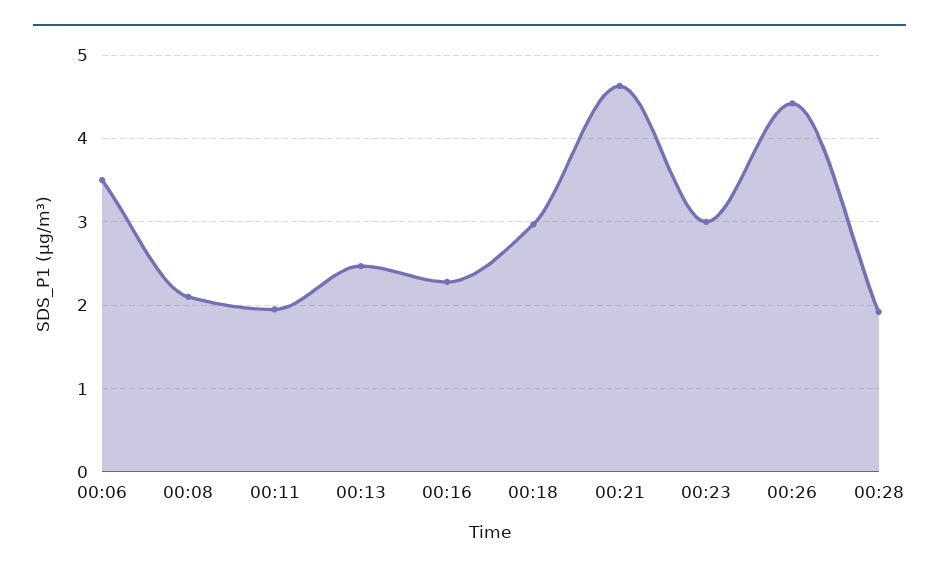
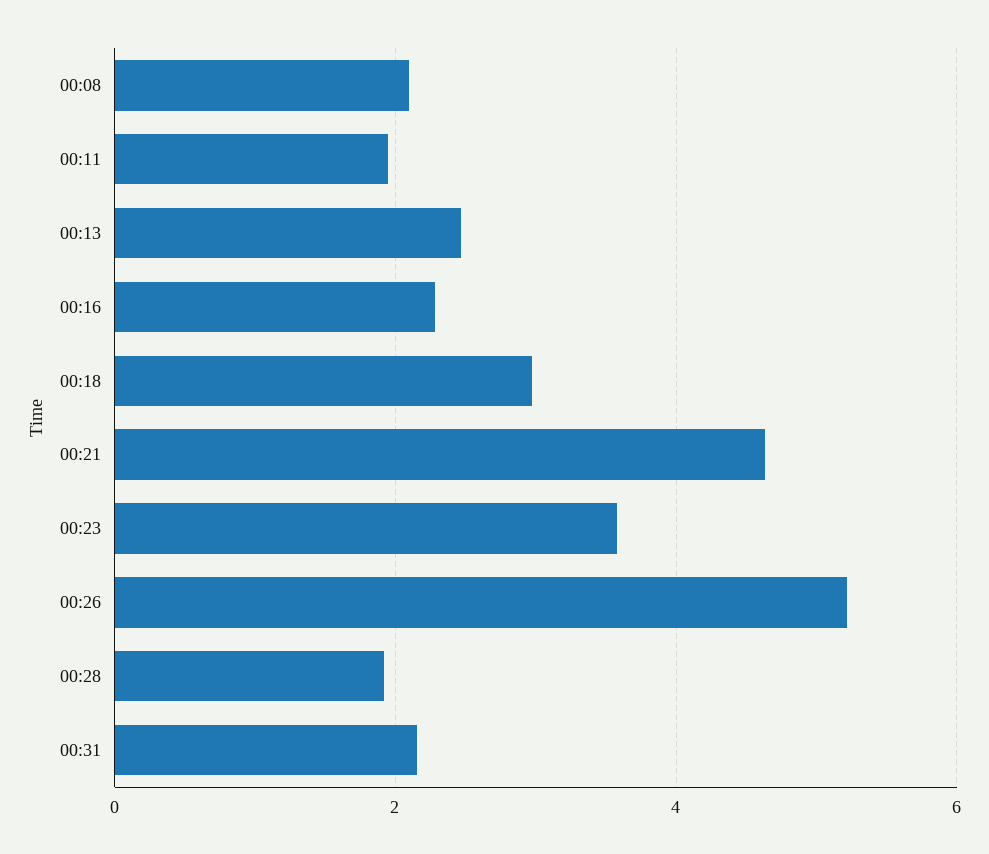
00:06: 3.5 -> none
00:23: 3 -> 3.6
00:26: 4.4 -> 5.2
00:31: none -> 2.2

